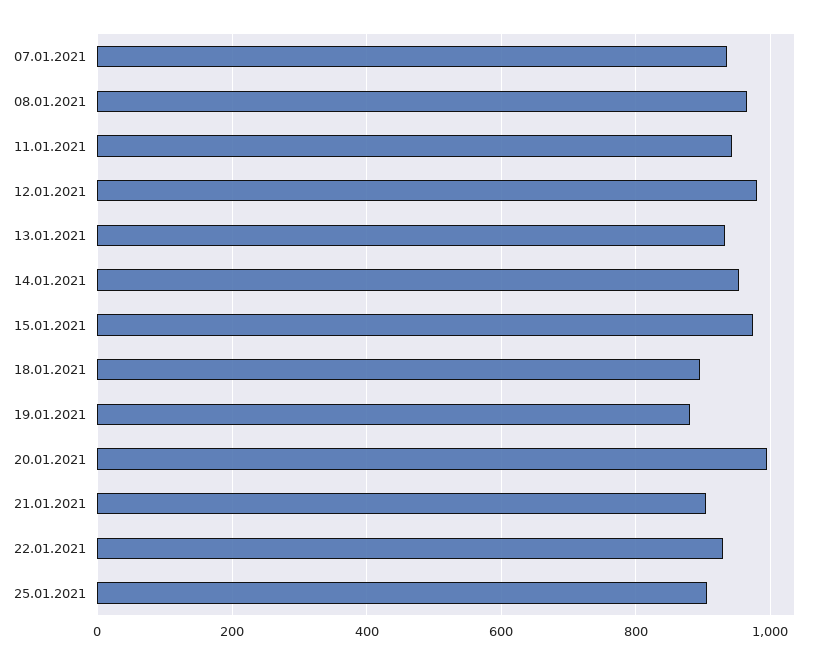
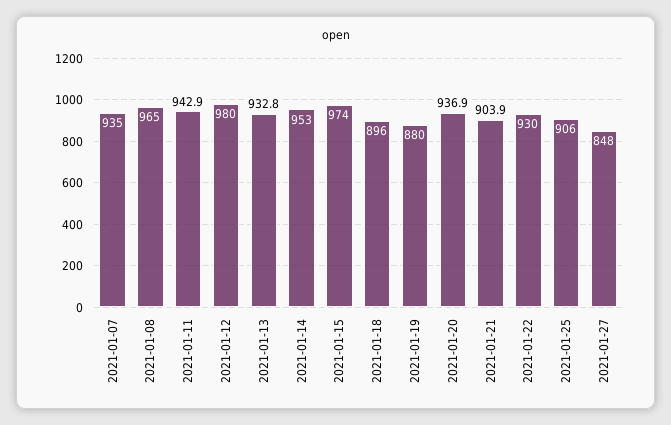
20.01.2021: 1000 -> 936.9
2021-01-27: none -> 848

